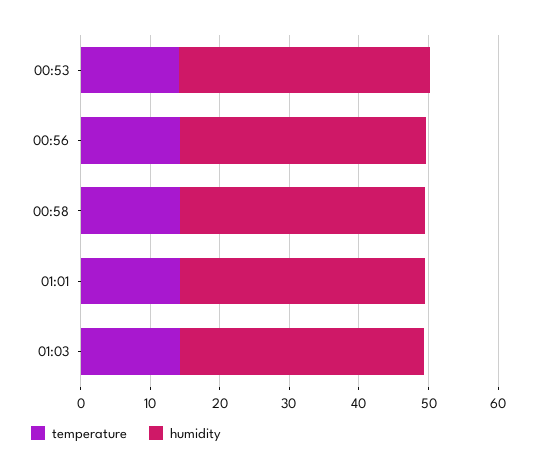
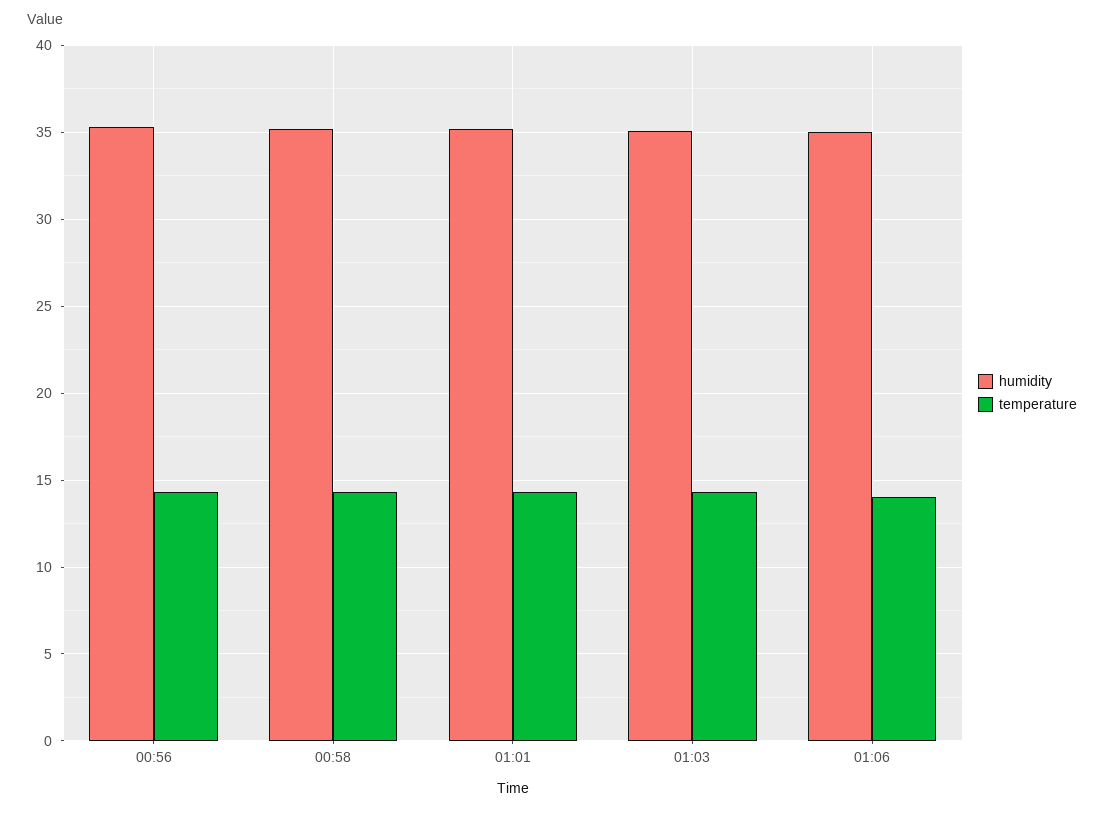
temperature, 00:53: 14 -> none
humidity, 00:53: 36 -> none
humidity, 01:06: none -> 35
temperature, 01:06: none -> 14

